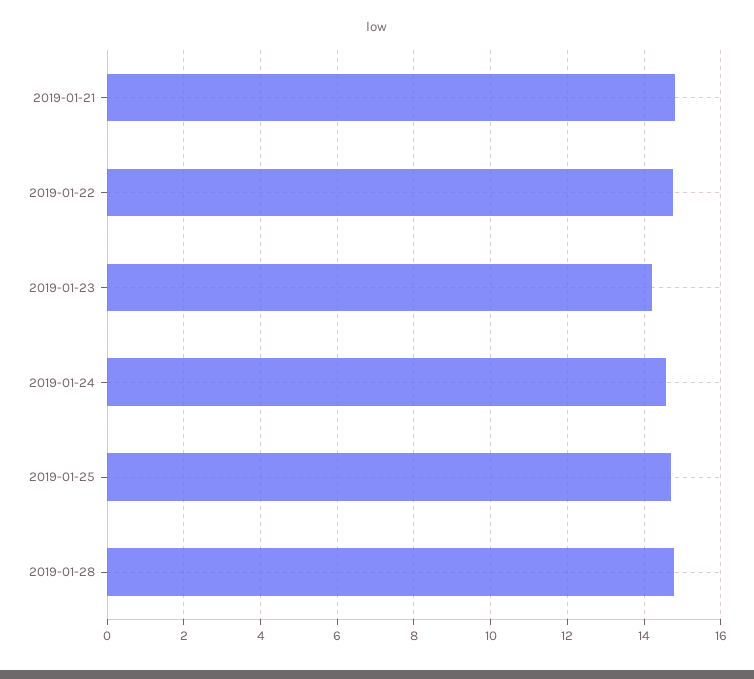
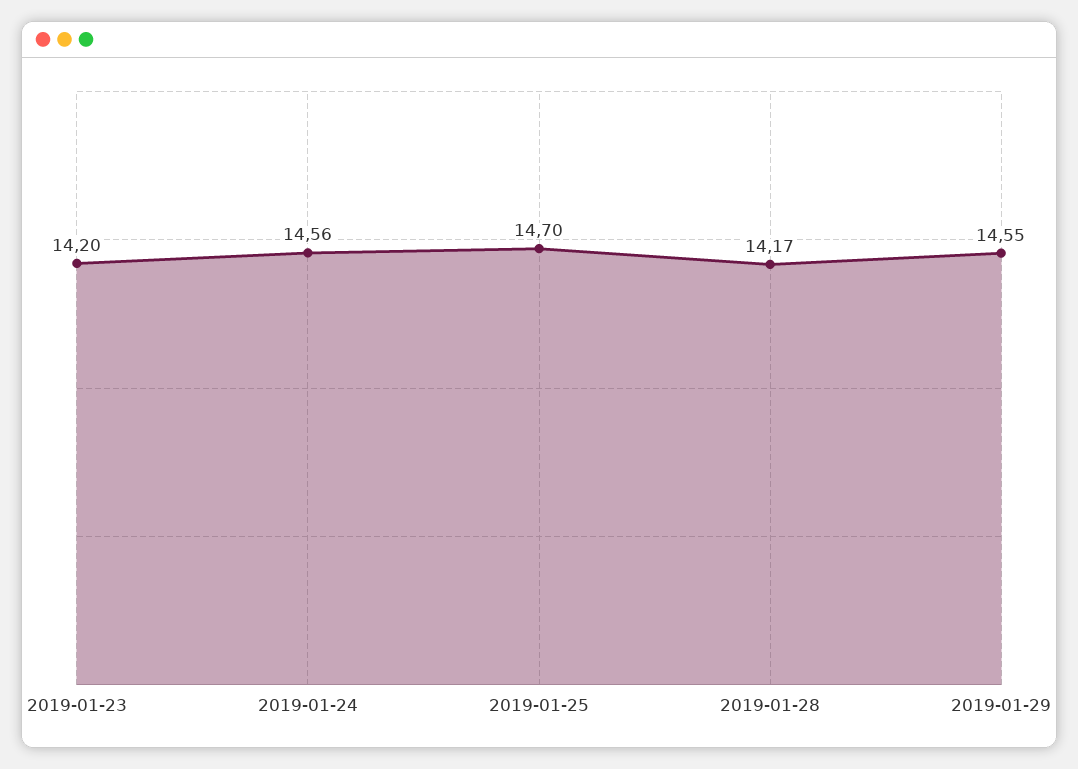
2019-01-21: 14.8 -> none
2019-01-22: 14.8 -> none
2019-01-28: 14.8 -> 14.17
2019-01-29: none -> 14.55

